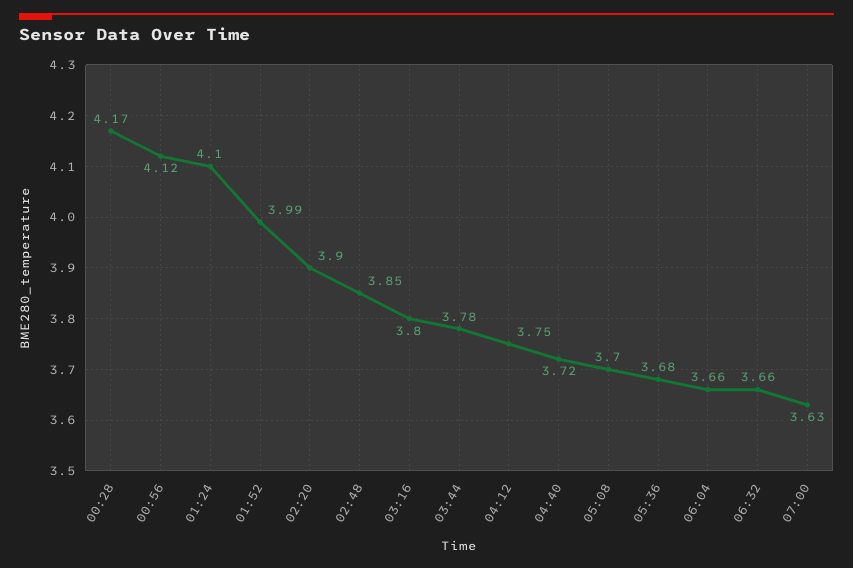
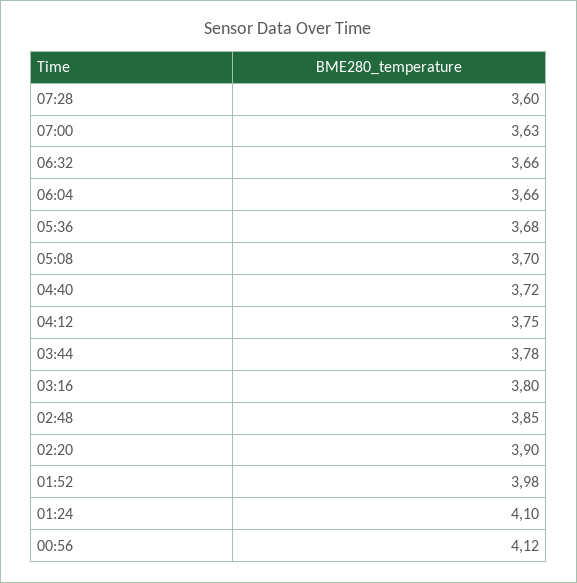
00:28: 4.17 -> none
01:52: 3.99 -> 3.98
07:28: none -> 3.6

